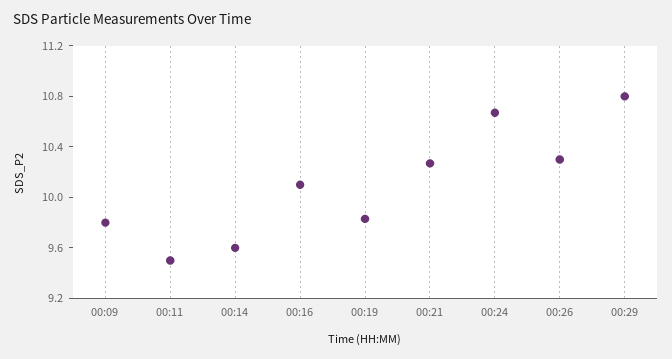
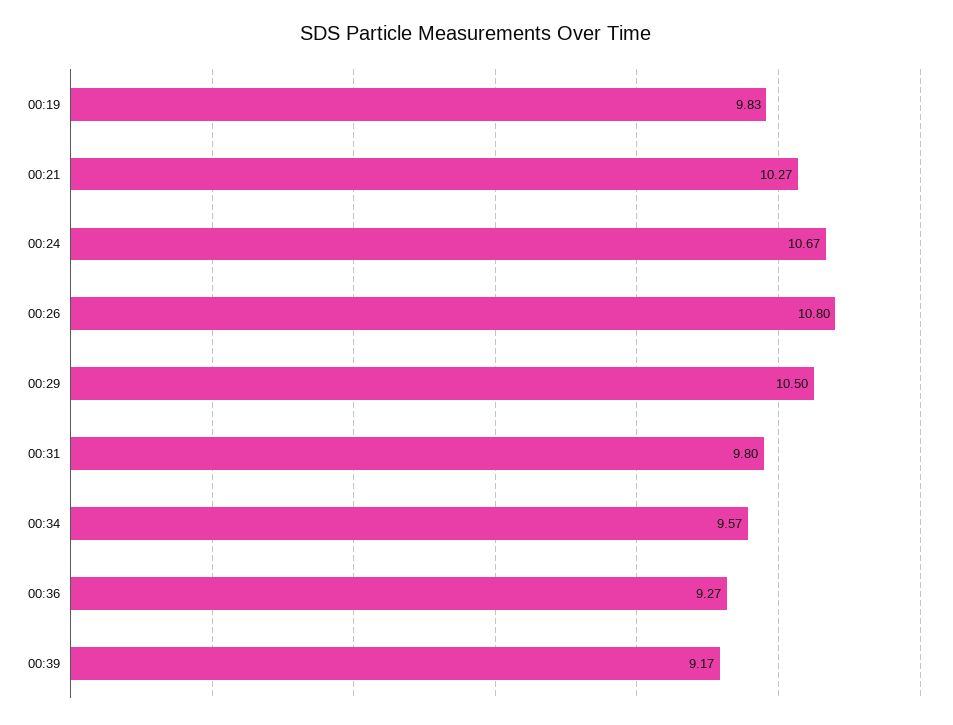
00:09: 9.8 -> none
00:11: 9.5 -> none
00:14: 9.6 -> none
00:16: 10.1 -> none
00:26: 10.3 -> 10.8
00:29: 10.8 -> 10.5
00:31: none -> 9.8
00:34: none -> 9.57
00:36: none -> 9.27
00:39: none -> 9.17

